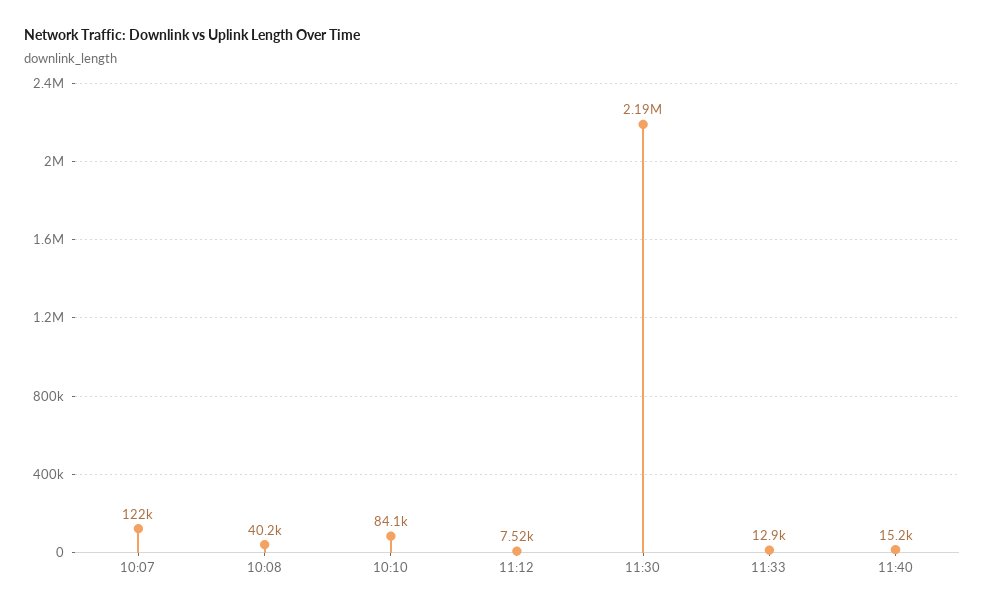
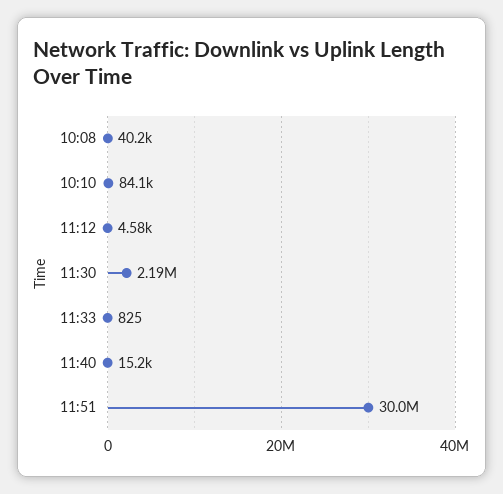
10:07: 122000 -> none
11:12: 7520 -> 4580
11:33: 12900 -> 825
11:51: none -> 30000000

